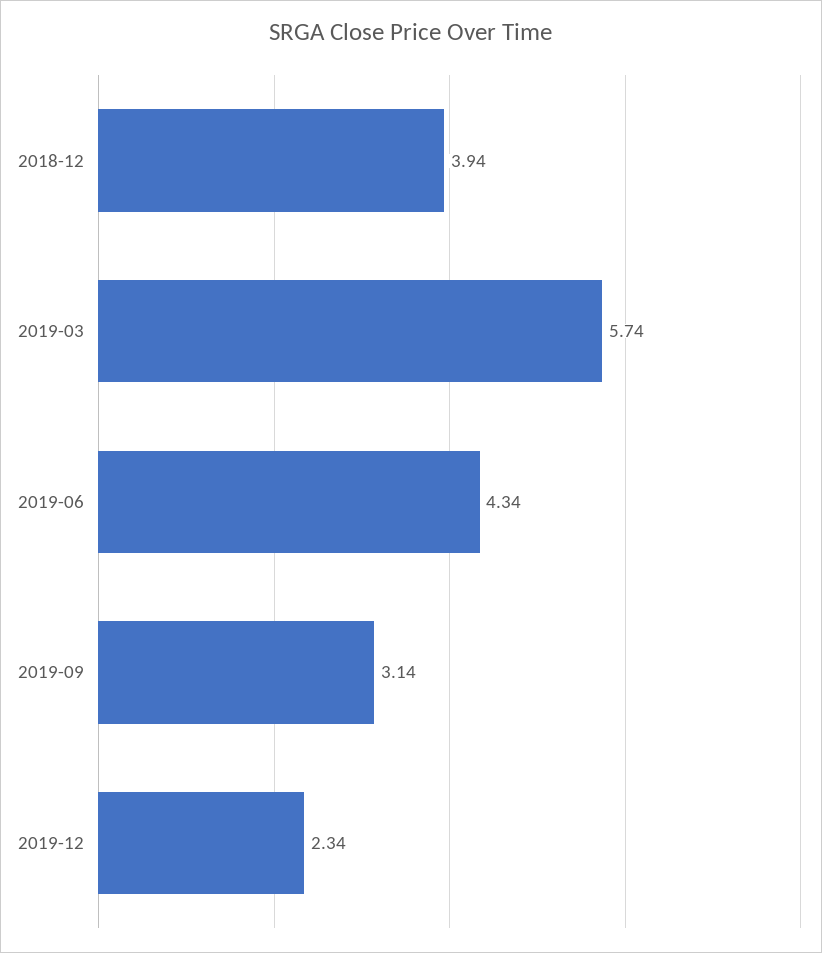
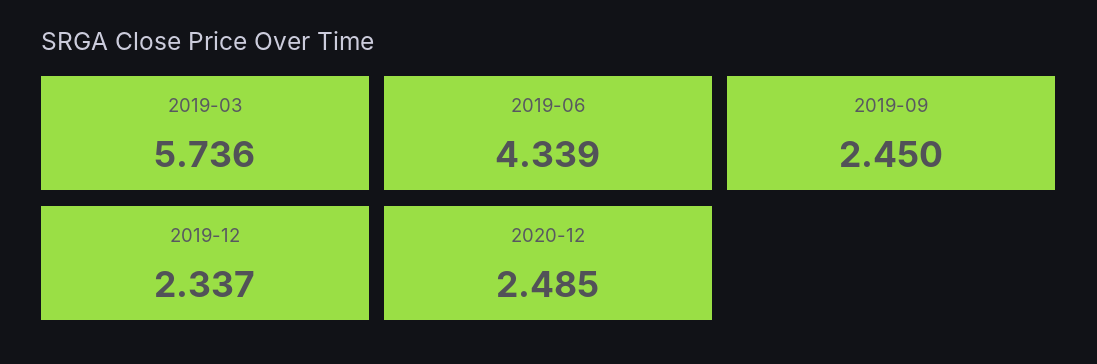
2018-12: 3.94 -> none
2019-09: 3.14 -> 2.45
2020-12: none -> 2.485

